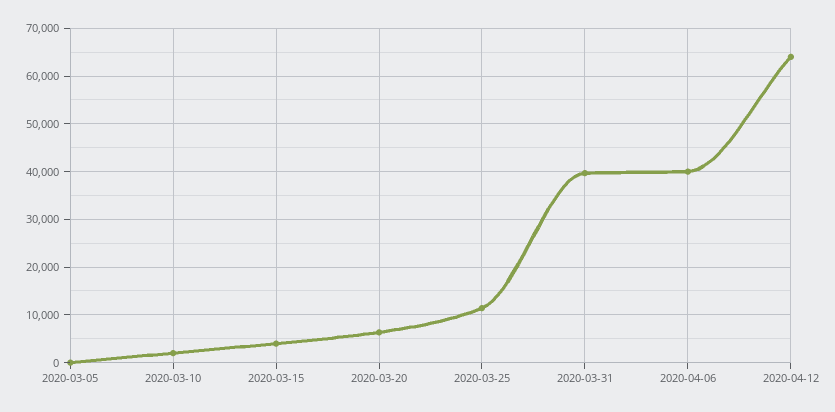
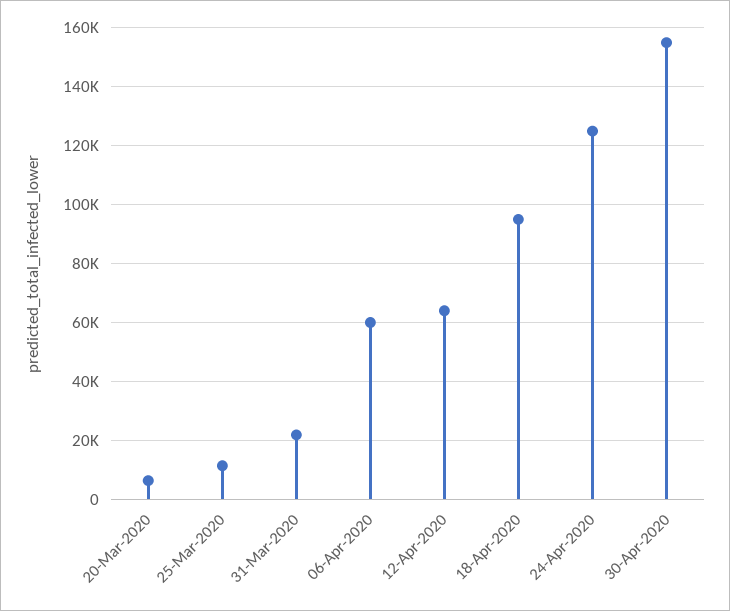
2020-03-05: 0 -> none
2020-03-10: 2000 -> none
2020-03-15: 4000 -> none
2020-03-31: 40000 -> 22500
2020-04-06: 40000 -> 60000
18-Apr-2020: none -> 95000
24-Apr-2020: none -> 125000
30-Apr-2020: none -> 155000

